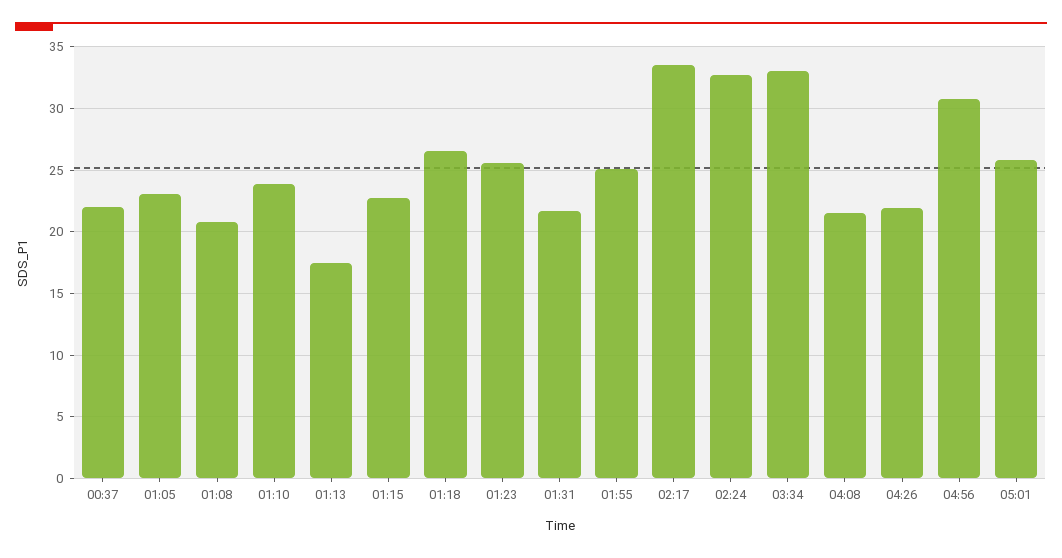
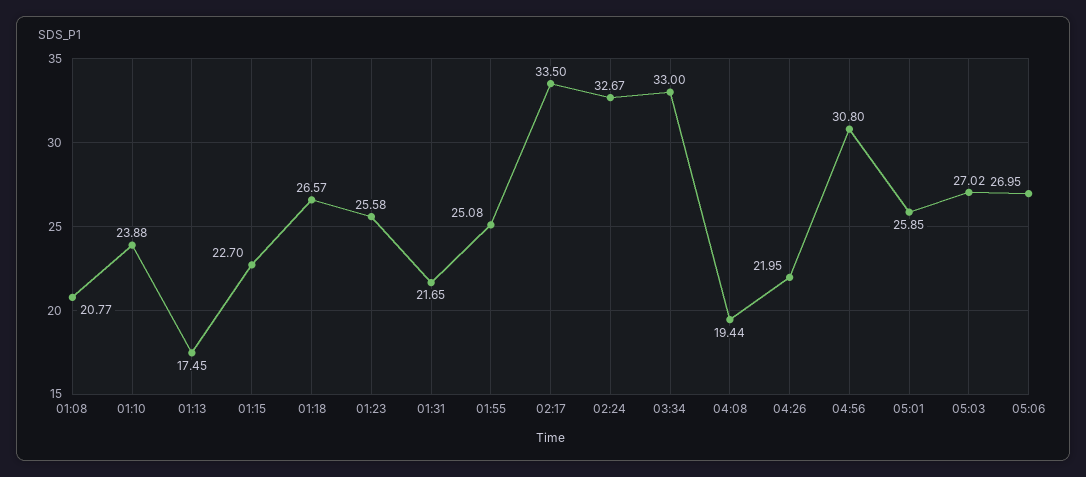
00:37: 22 -> none
01:05: 23 -> none
04:08: 21.5 -> 19.44
05:03: none -> 27.02
05:06: none -> 26.95

